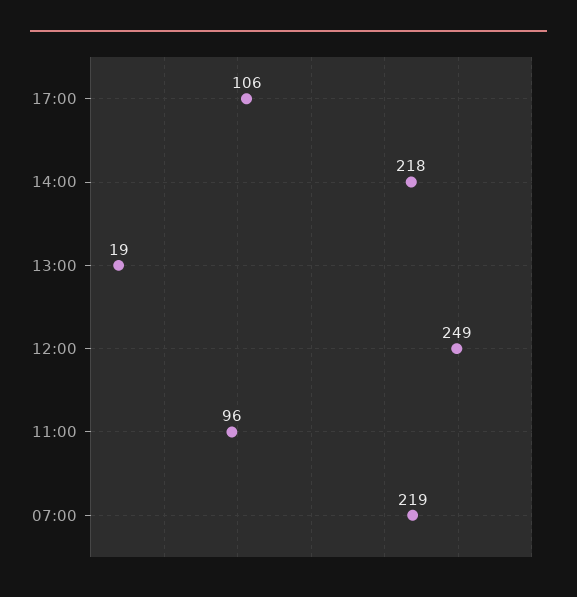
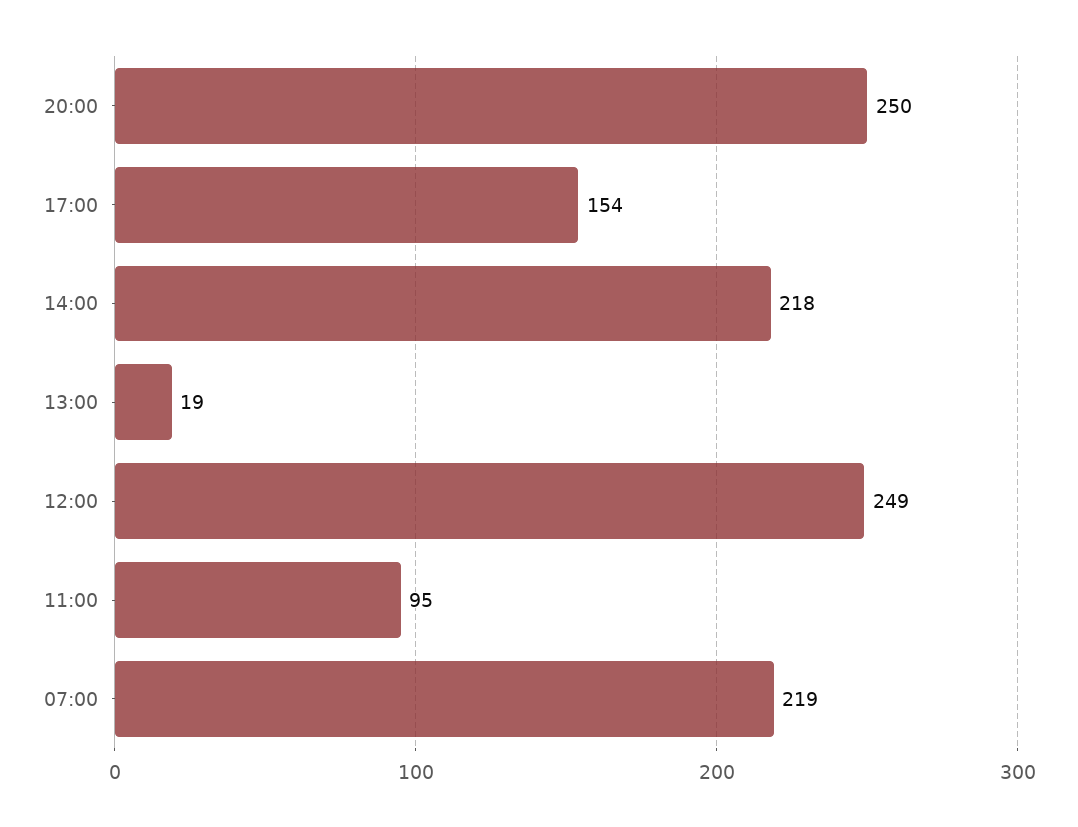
17:00: 106 -> 154
11:00: 96 -> 95
20:00: none -> 250

